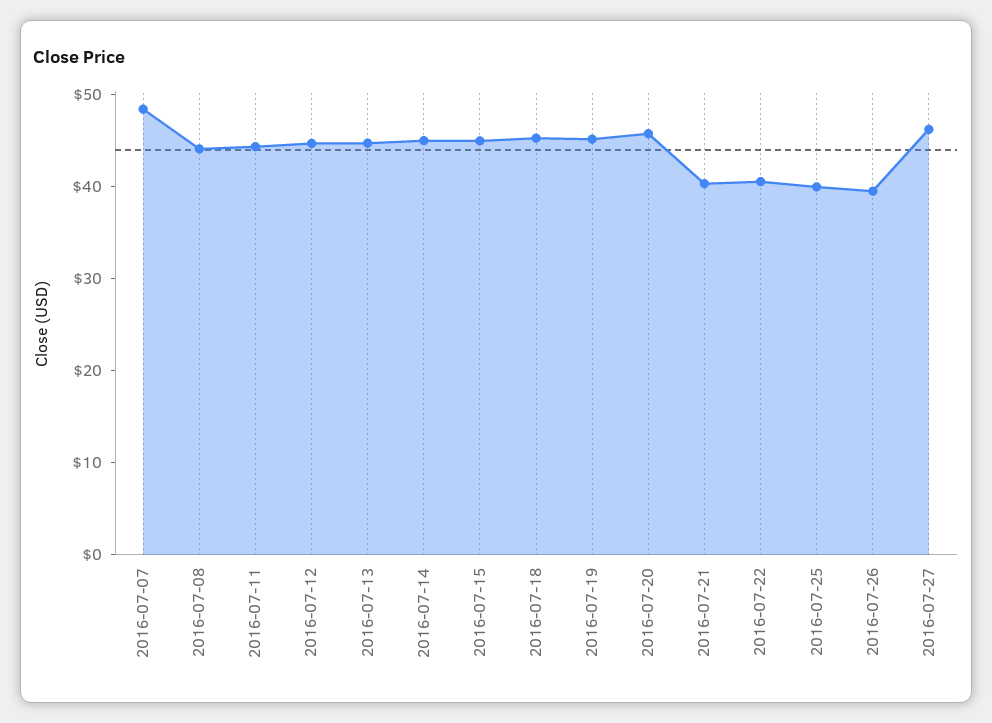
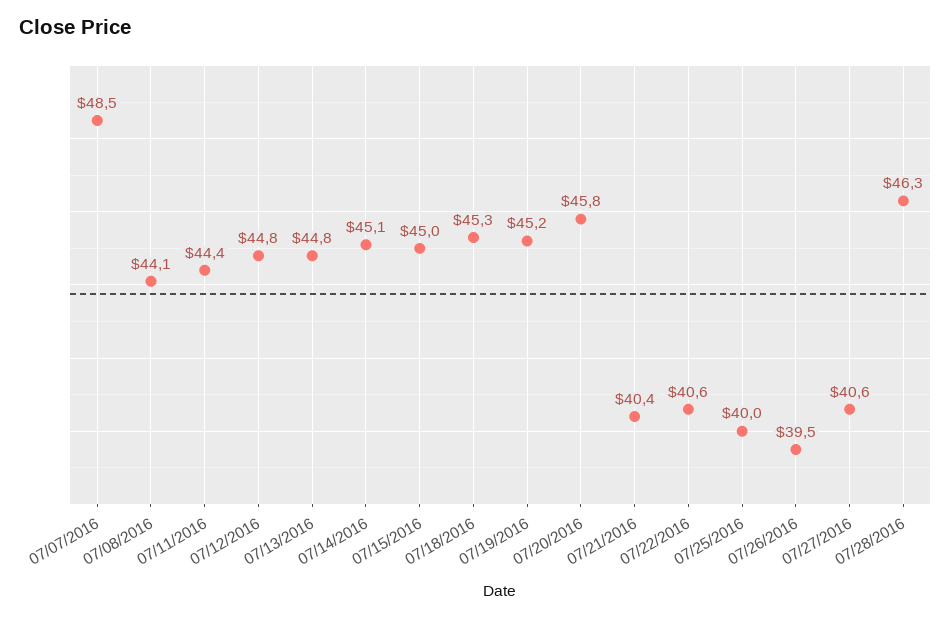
2016-07-27: 46 -> 40.6
07/28/2016: none -> 46.3

